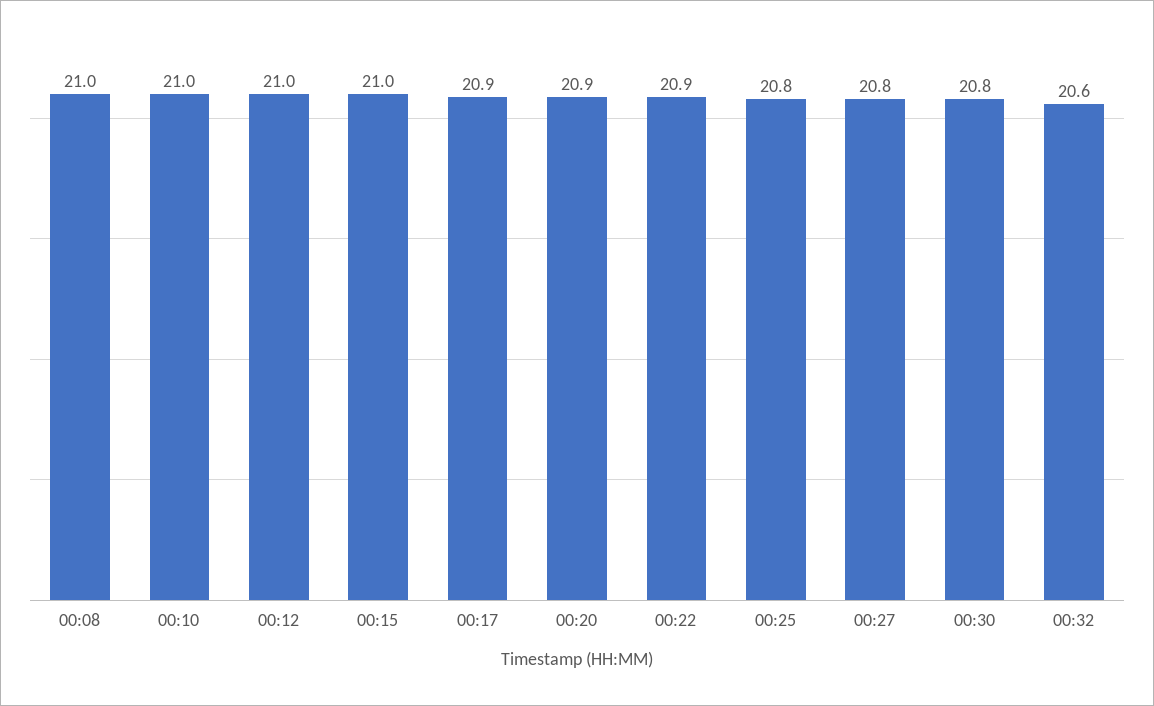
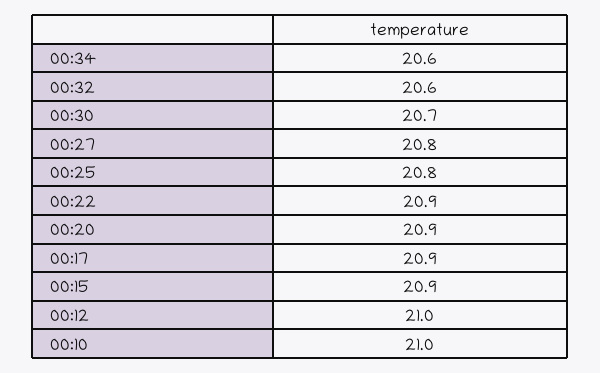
00:08: 21 -> none
00:15: 21 -> 20.9
00:30: 20.8 -> 20.7
00:34: none -> 20.6

